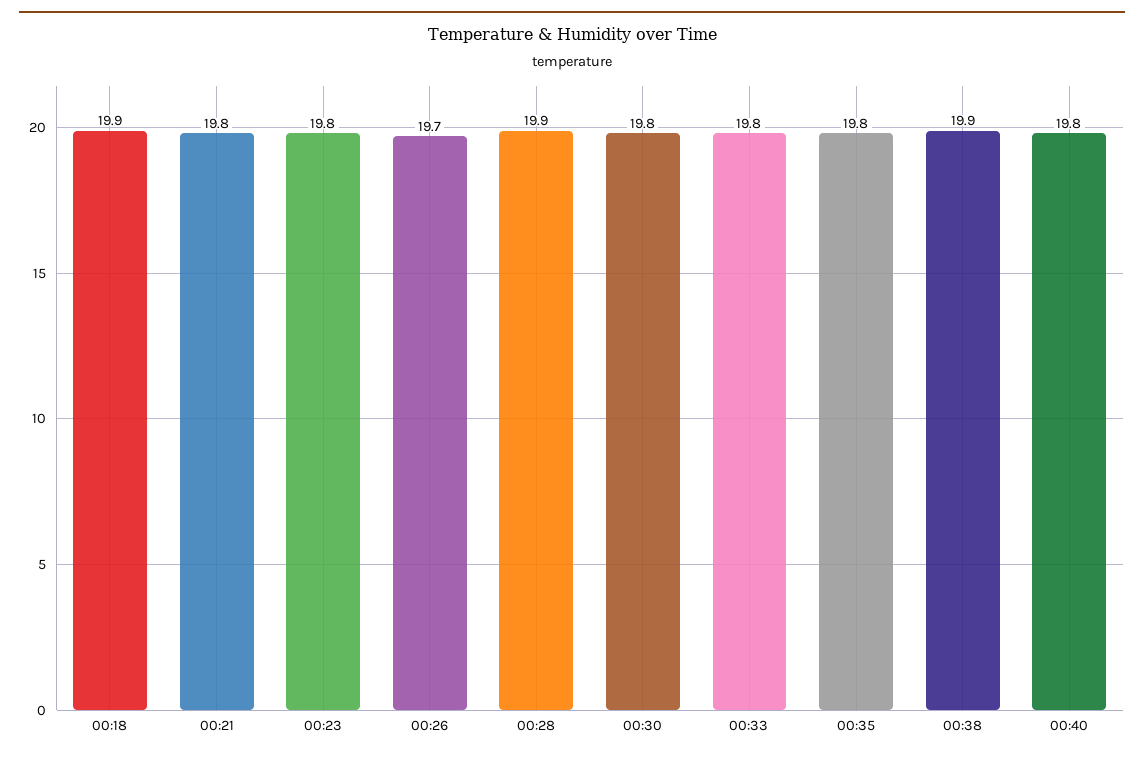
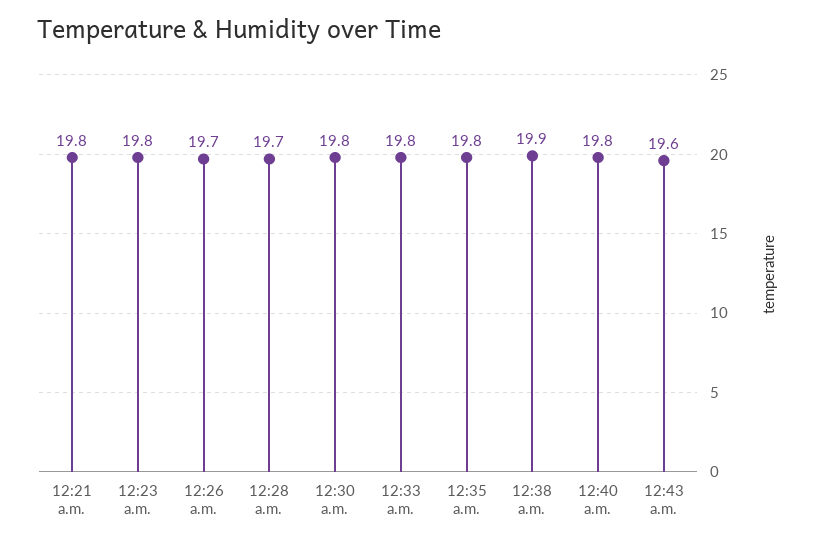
00:18: 19.9 -> none
00:28: 19.9 -> 19.7
12:43 a.m.: none -> 19.6

